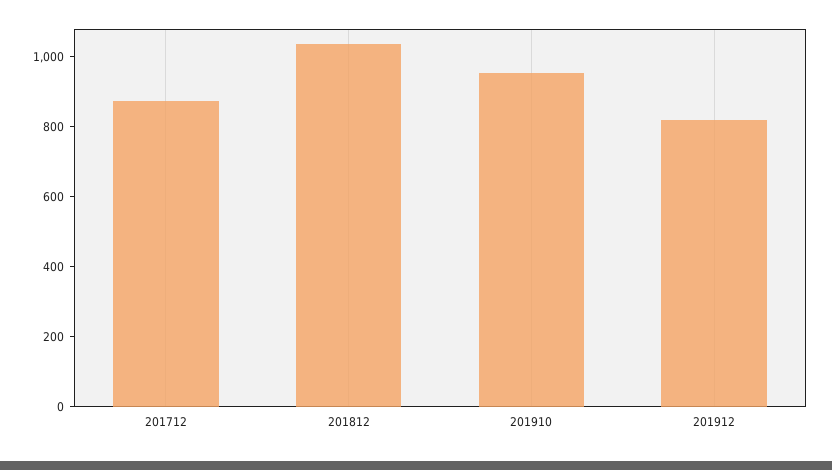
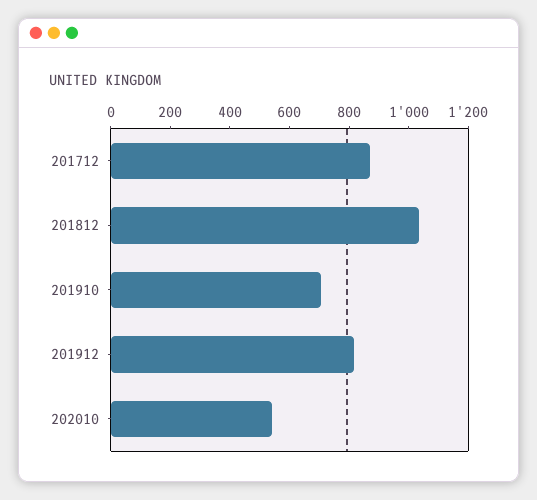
201910: 950 -> 700
202010: none -> 550

